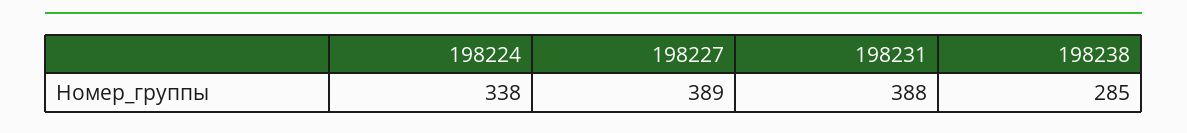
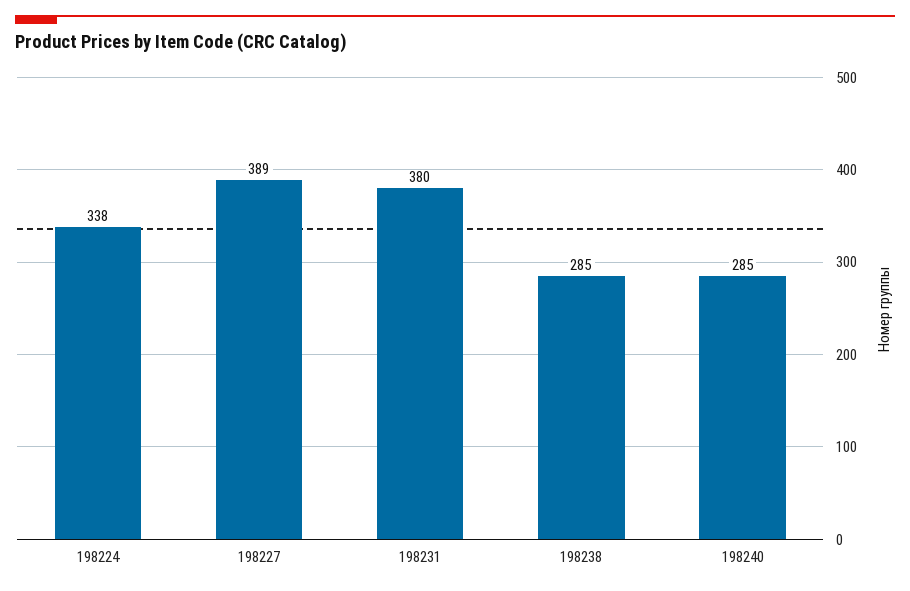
198231: 388 -> 380
198240: none -> 285

